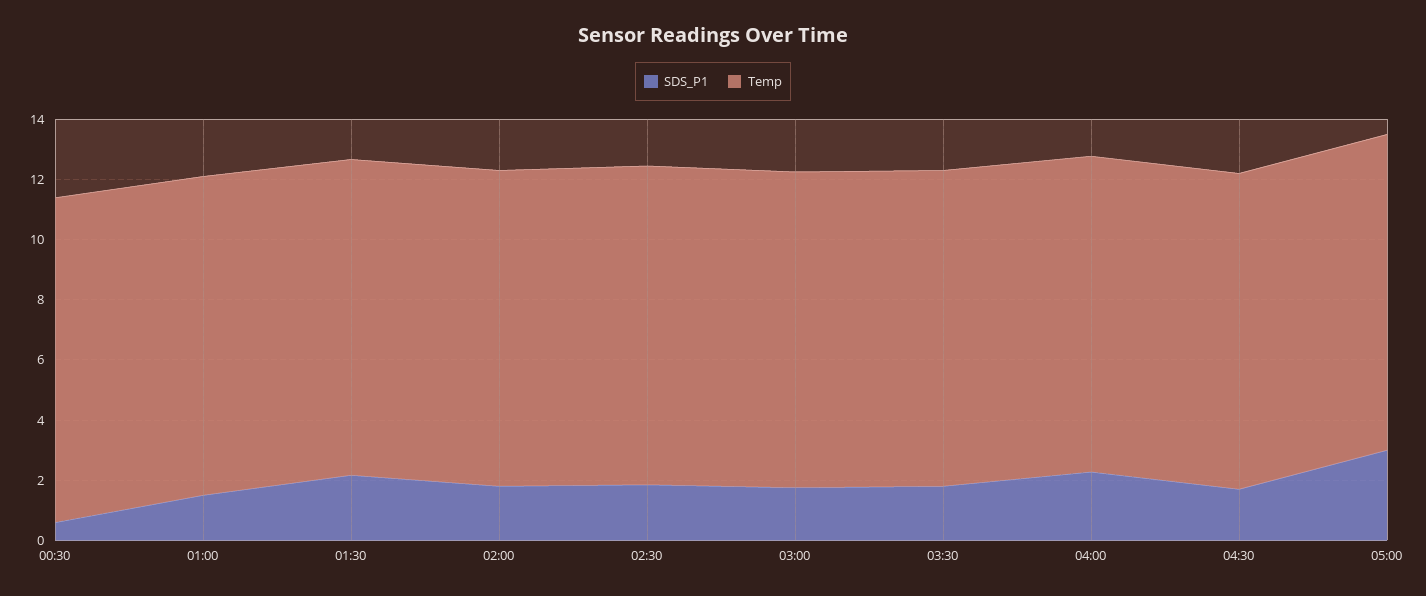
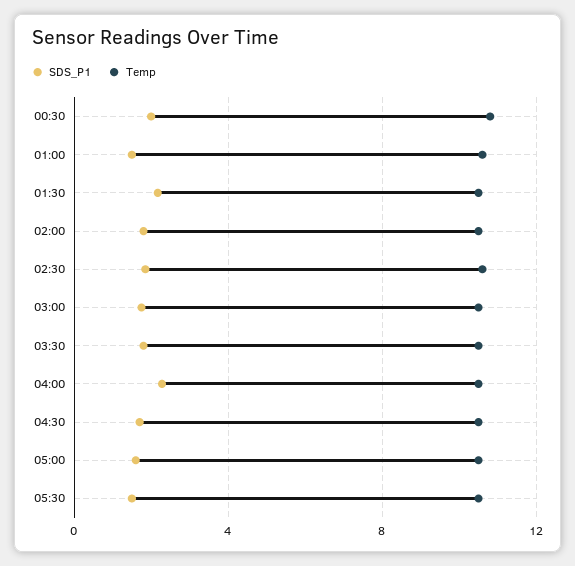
SDS_P1, 00:30: 0.5 -> 2
SDS_P1, 05:00: 3 -> 1.5
SDS_P1, 05:30: none -> 1.5
Temp, 05:30: none -> 10.5

